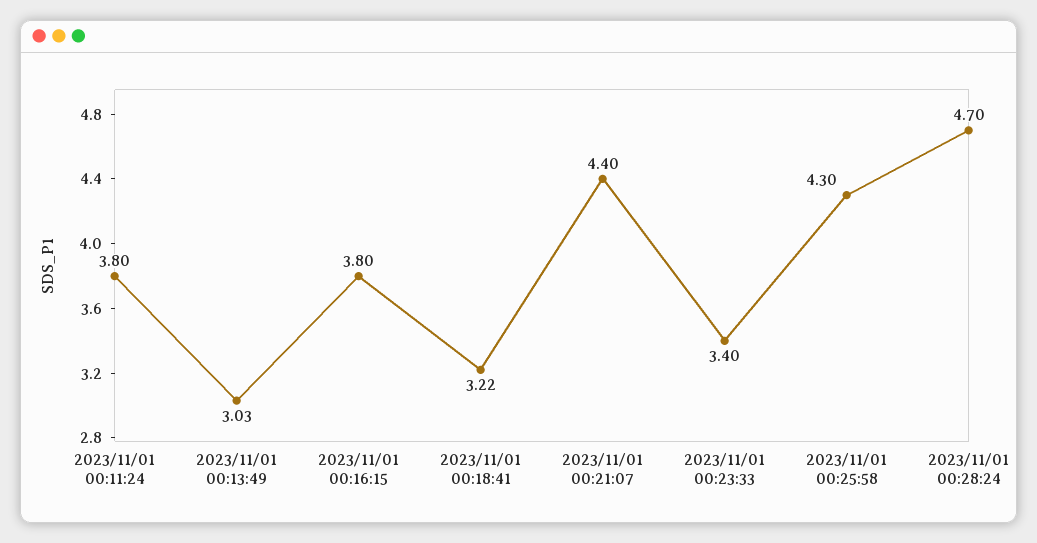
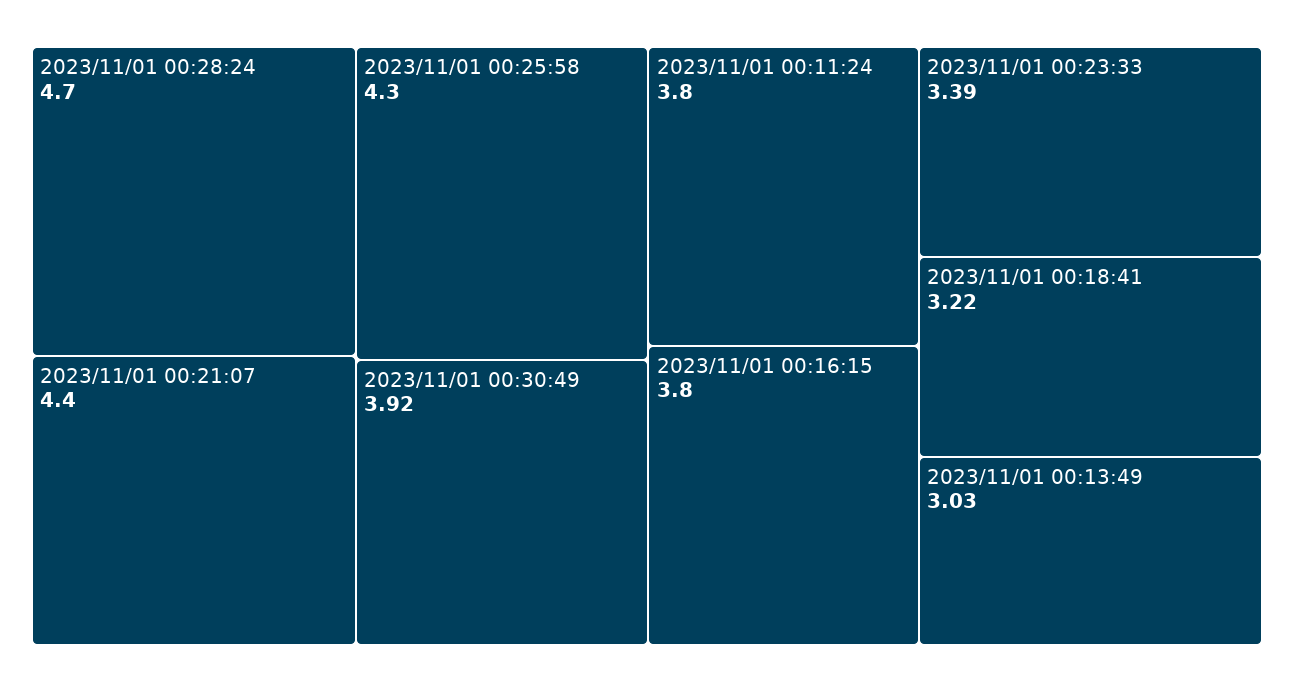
2023/11/01 00:23:33: 3.4 -> 3.39
2023/11/01 00:30:49: none -> 3.92

